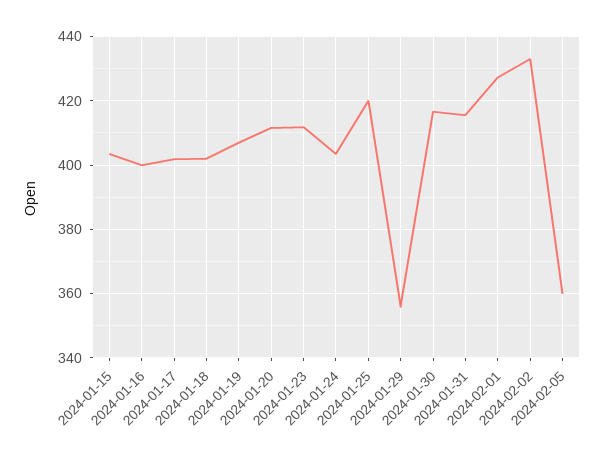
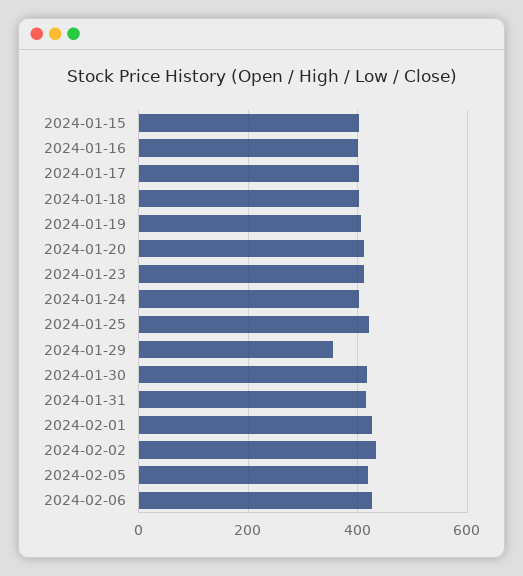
2024-02-05: 360 -> 420
2024-02-06: none -> 420

